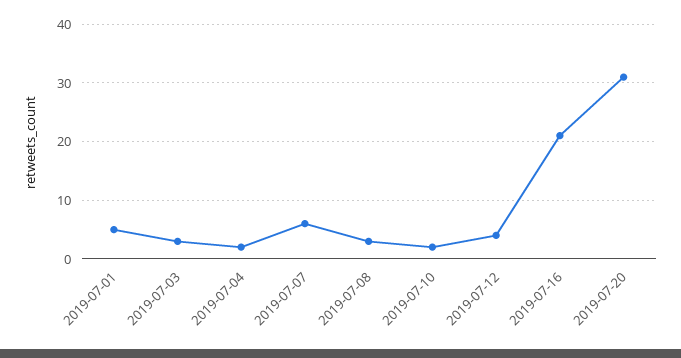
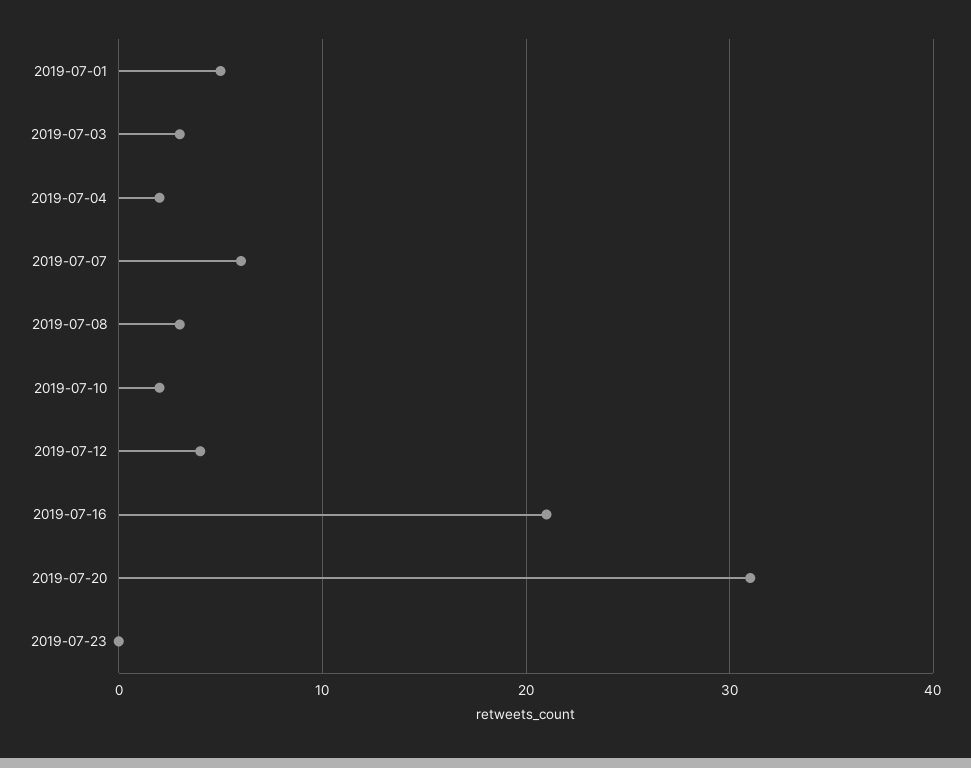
2019-07-23: none -> 0

